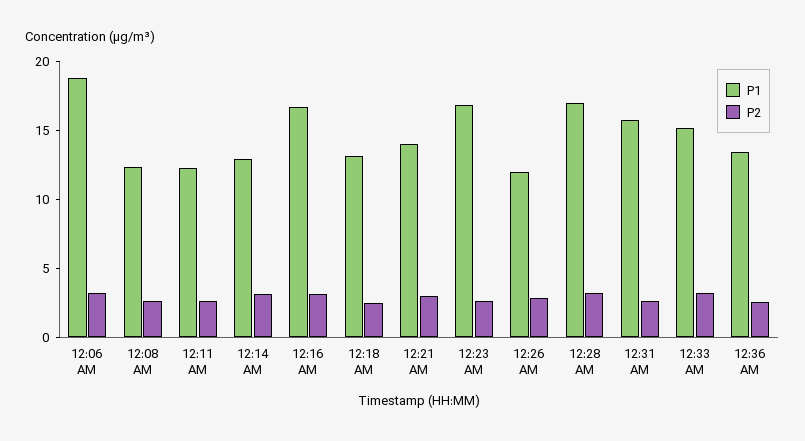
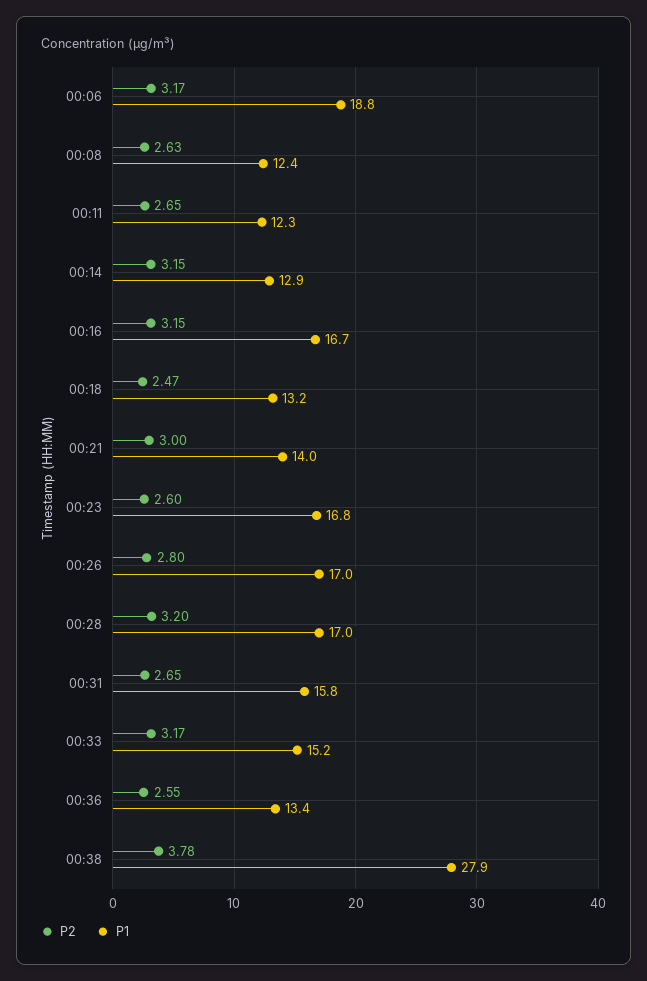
P1, 12:26 AM: 12 -> 17
P2, 00:38: none -> 3.78
P1, 00:38: none -> 27.9

